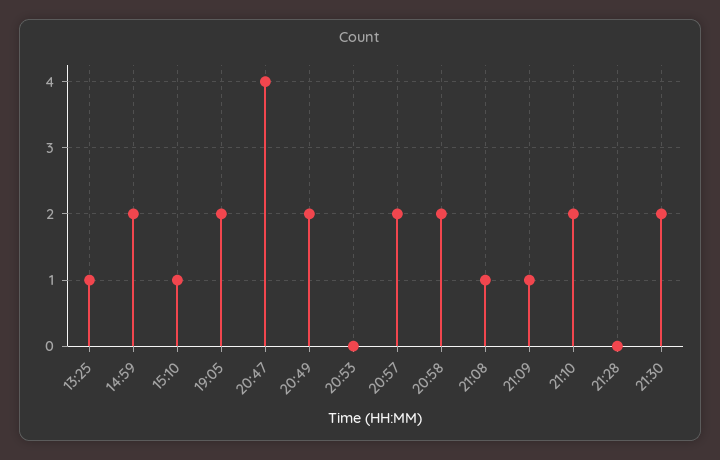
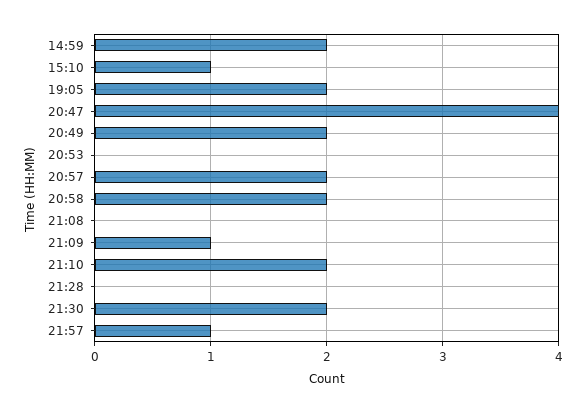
13:25: 1 -> none
21:08: 1 -> 0
21:57: none -> 1

